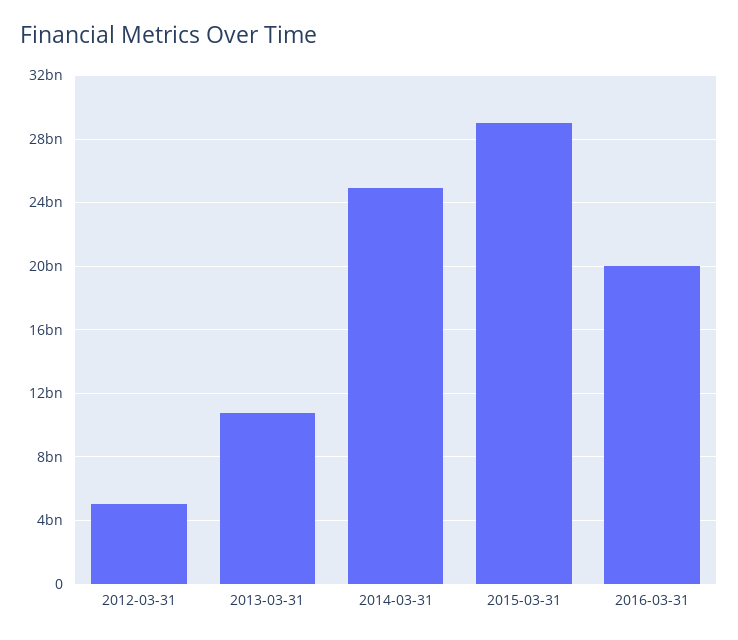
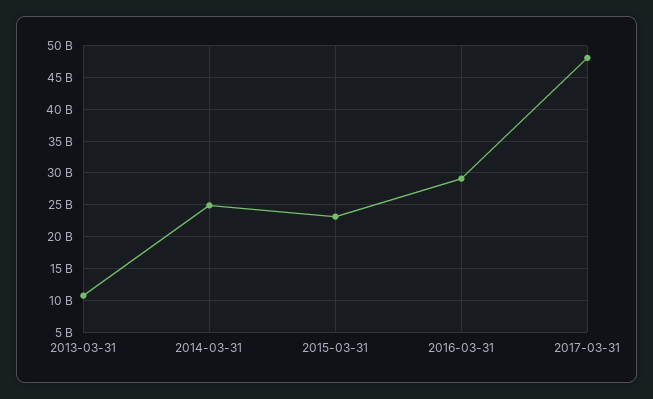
2012-03-31: 5000000000 -> none
2015-03-31: 29000000000 -> 23000000000
2016-03-31: 20000000000 -> 29000000000
2017-03-31: none -> 48000000000

